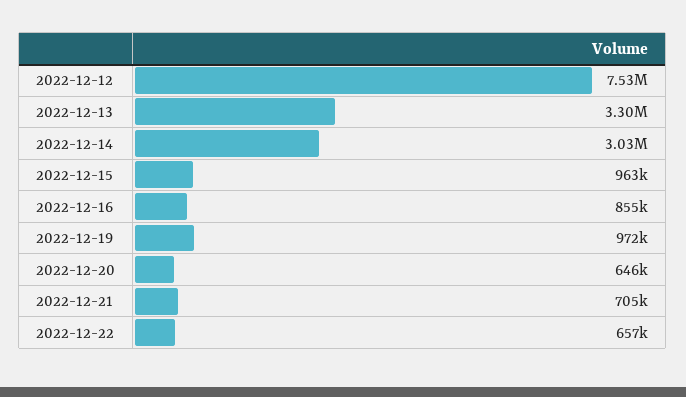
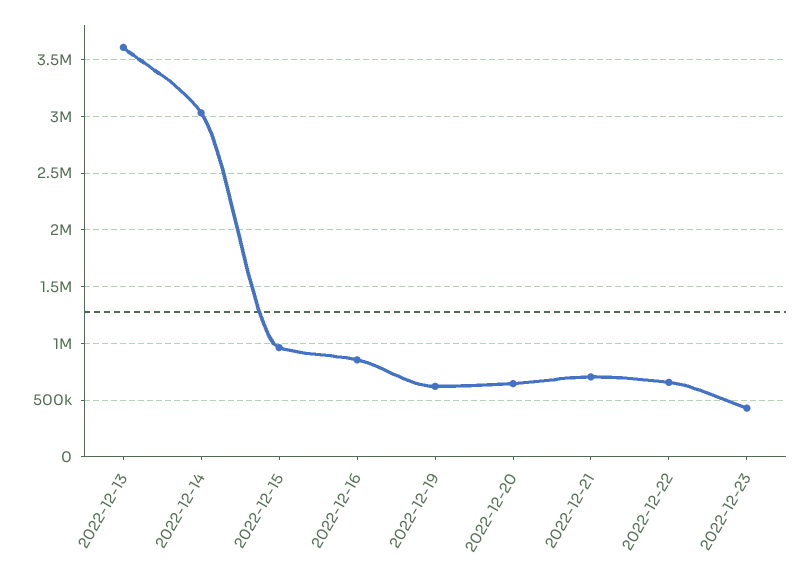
2022-12-12: 7530000 -> none
2022-12-13: 3300000 -> 3600000
2022-12-19: 972000 -> 600000
2022-12-23: none -> 400000

